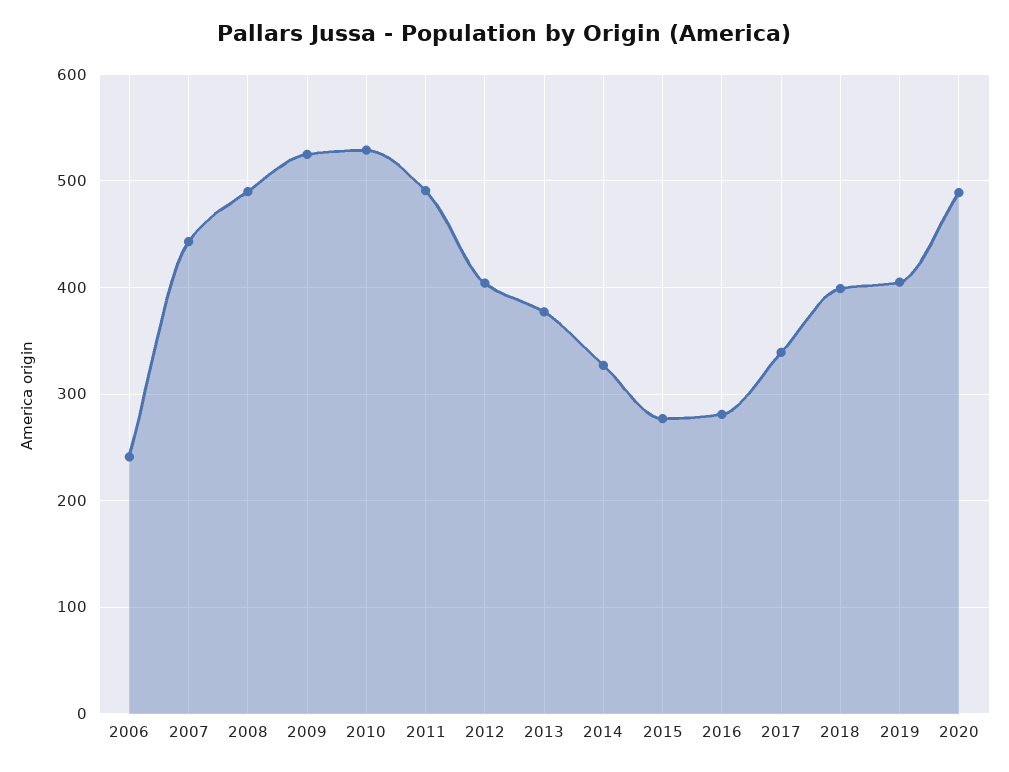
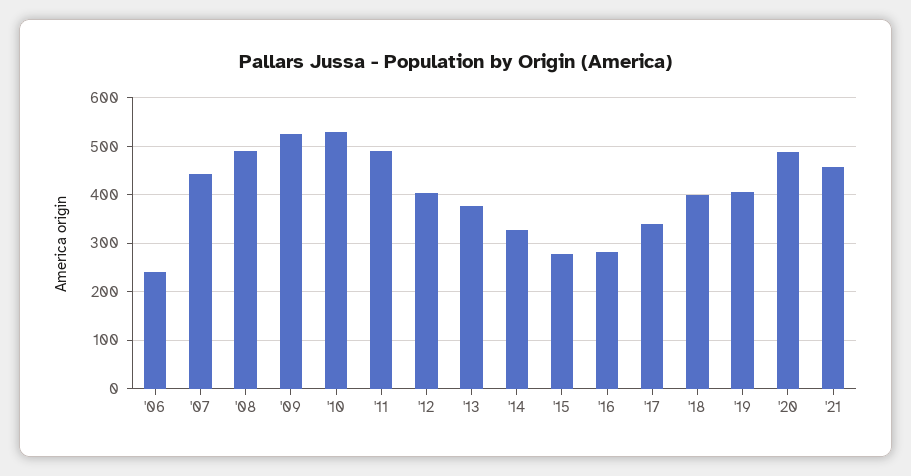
'21: none -> 460

